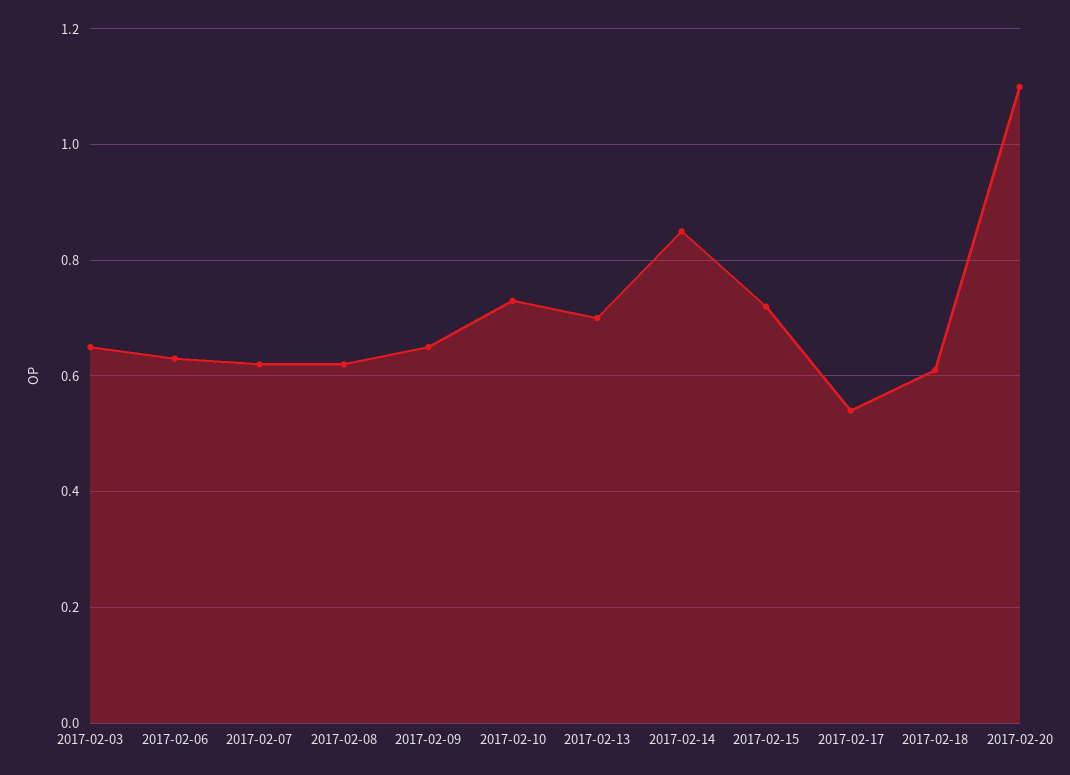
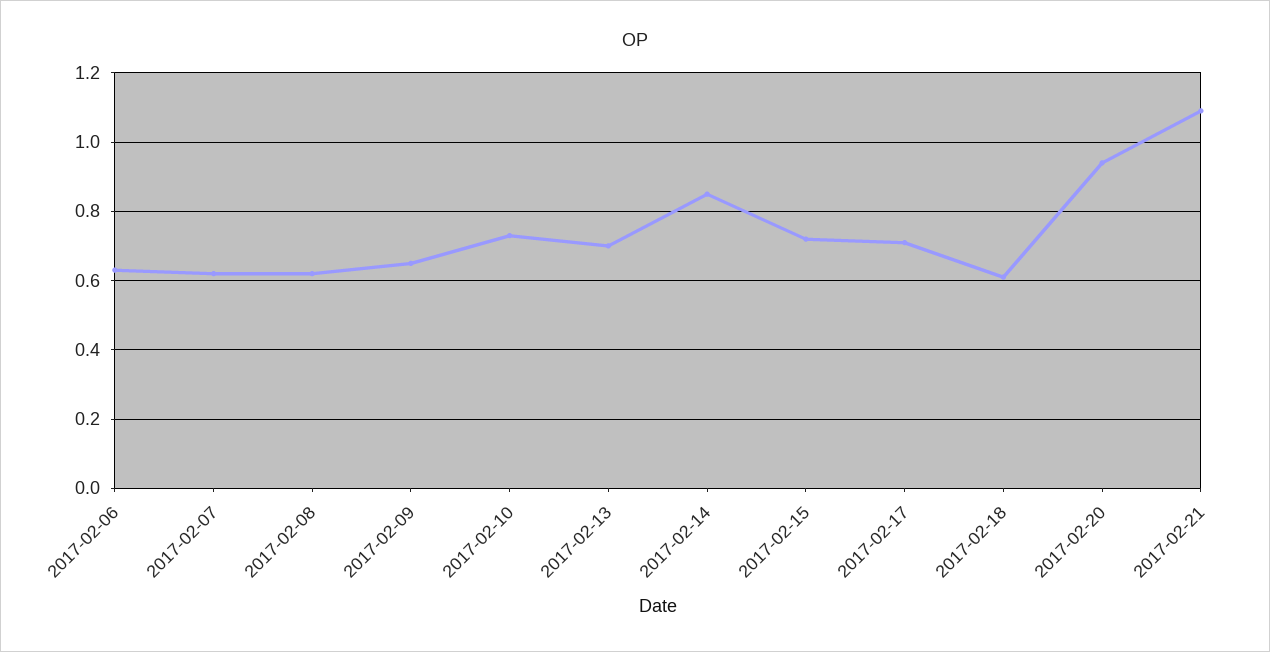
2017-02-03: 0.65 -> none
2017-02-17: 0.55 -> 0.7
2017-02-20: 1.1 -> 0.95
2017-02-21: none -> 1.1

